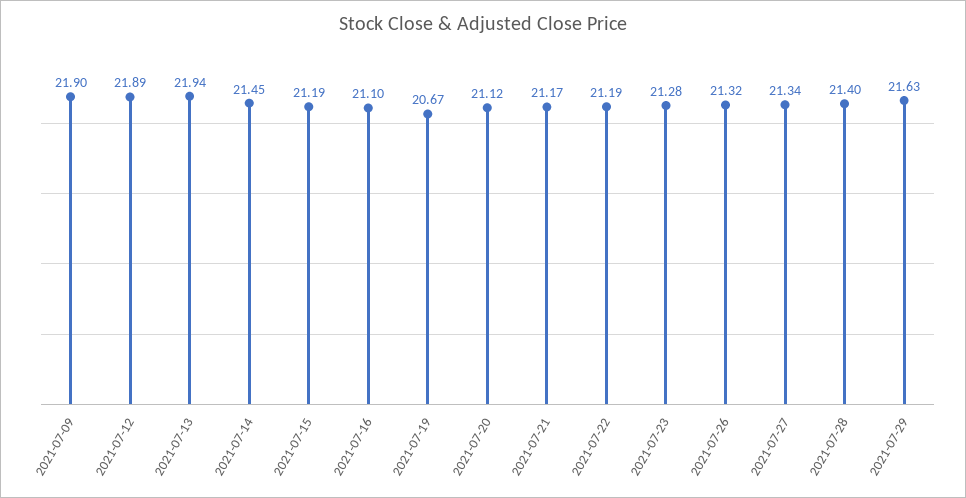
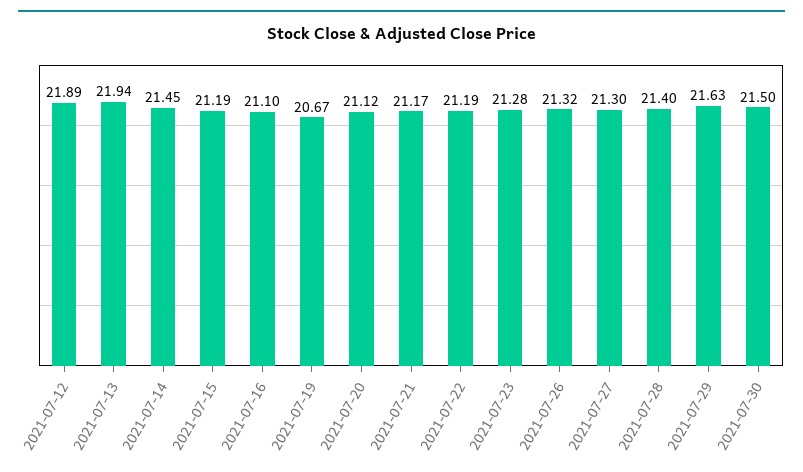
2021-07-09: 21.9 -> none
2021-07-27: 21.34 -> 21.3
2021-07-30: none -> 21.5

